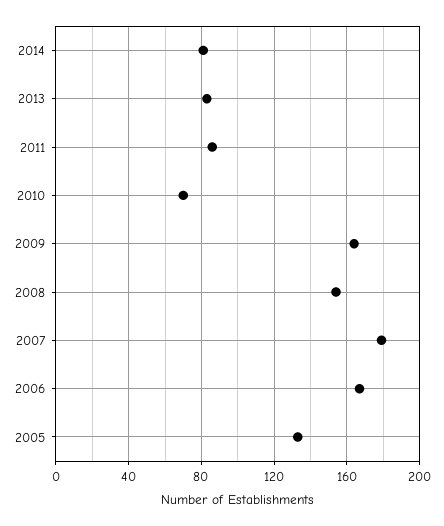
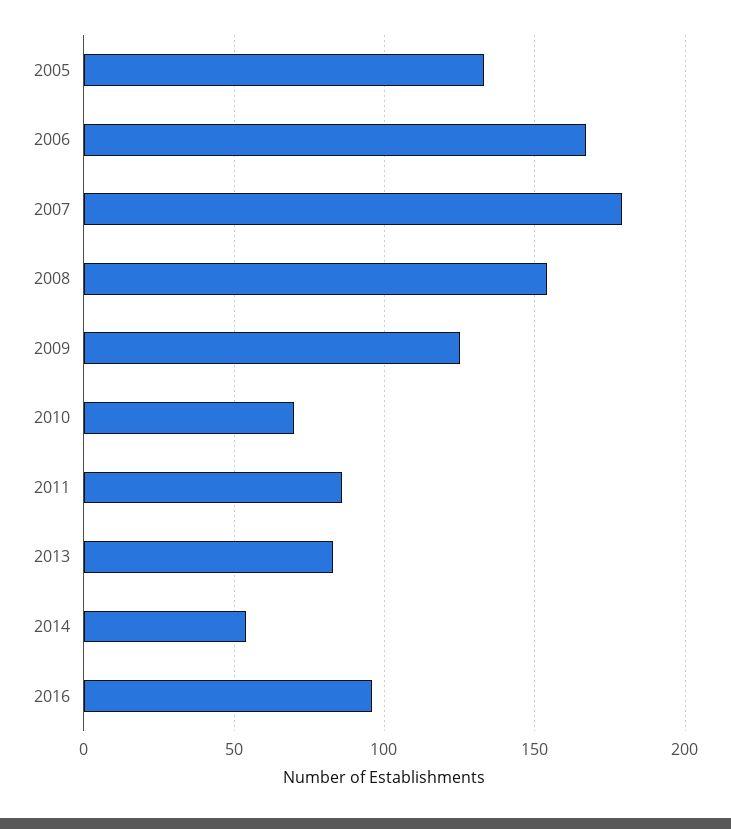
2014: 80 -> 55
2009: 165 -> 125
2016: none -> 95

